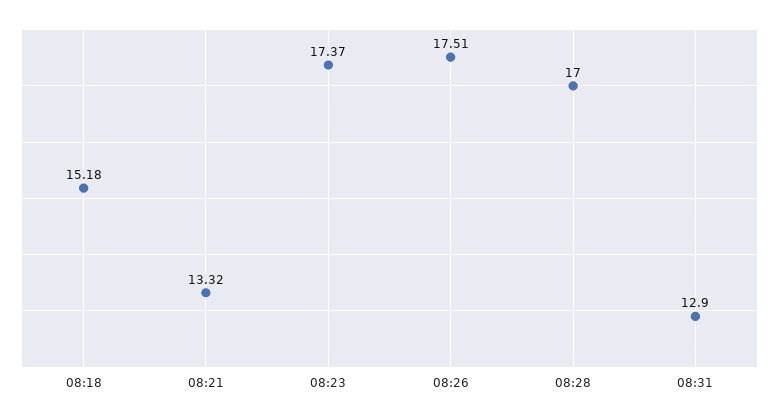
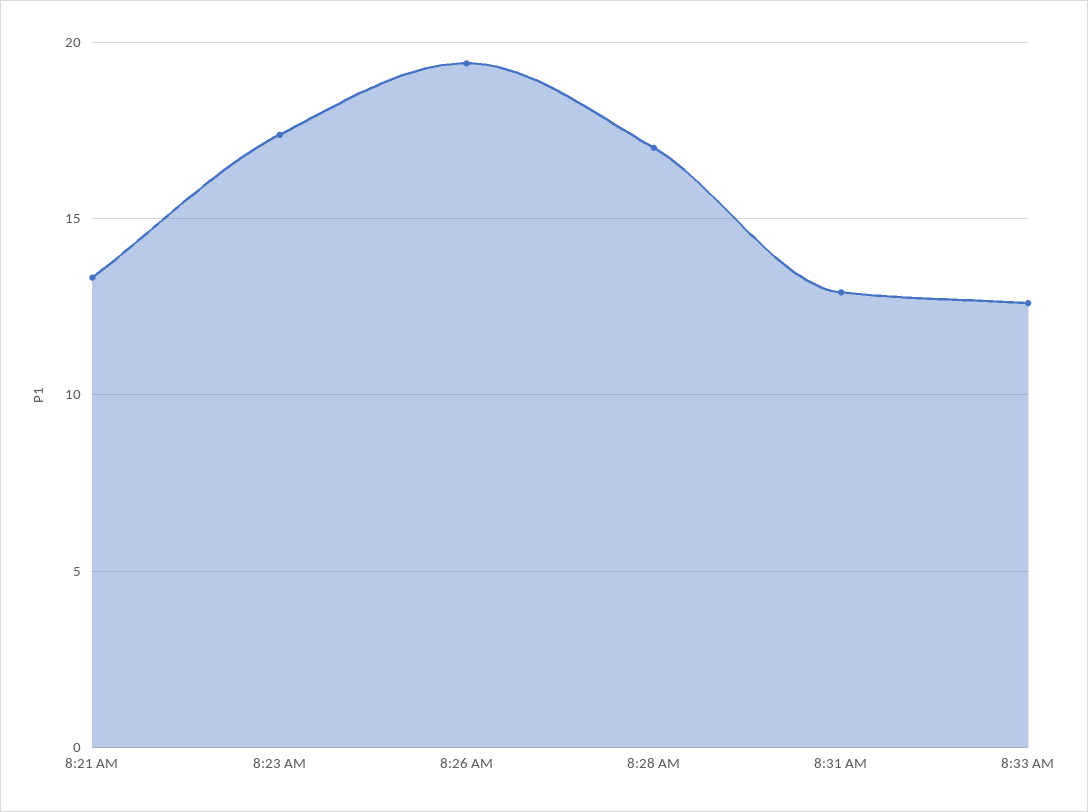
08:18: 15.18 -> none
08:26: 17.51 -> 19.5
8:33 AM: none -> 12.5

